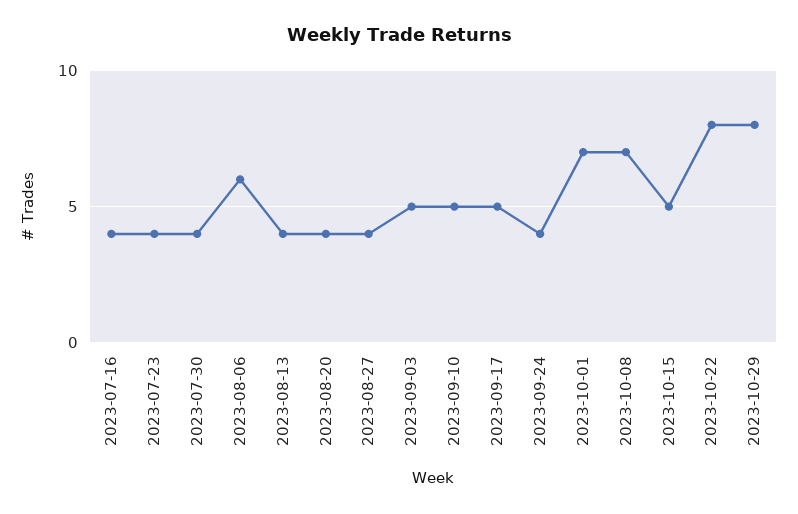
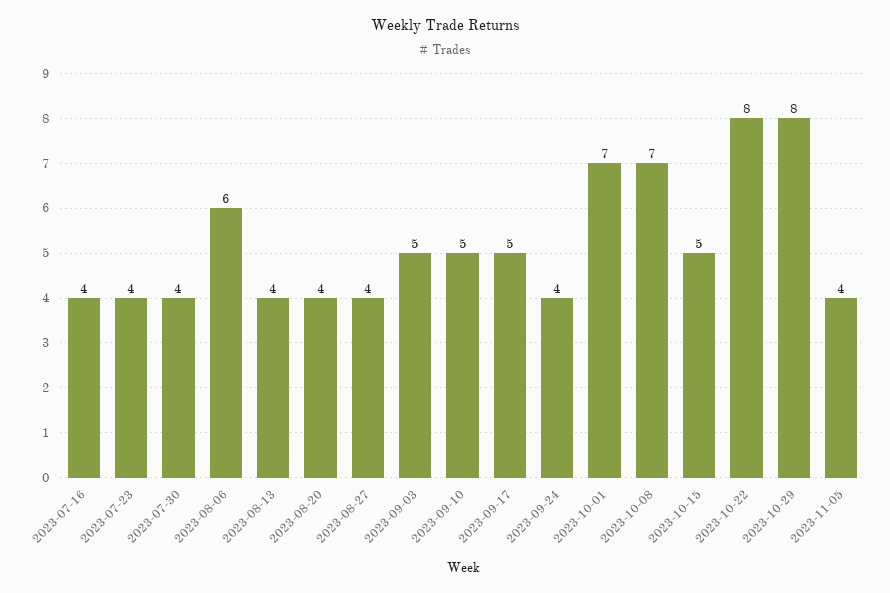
2023-11-05: none -> 4

